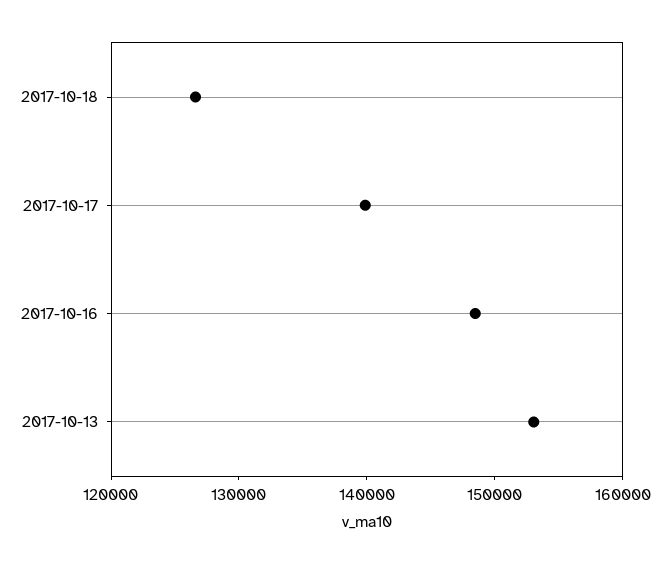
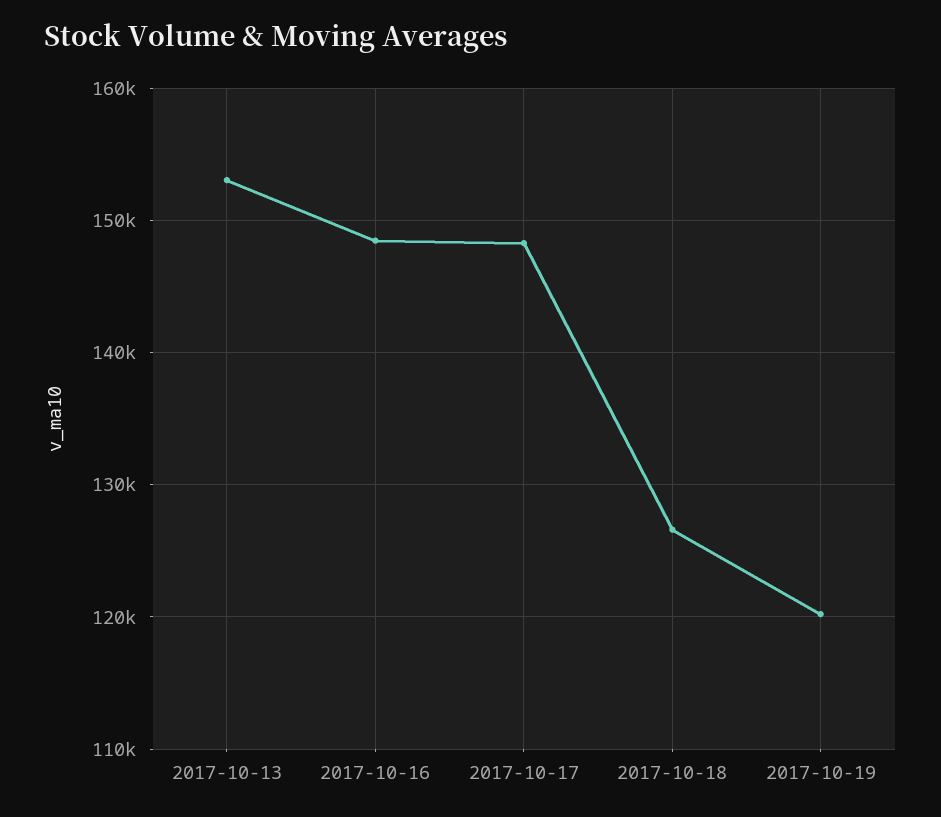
2017-10-17: 140000 -> 148000
2017-10-19: none -> 120000

